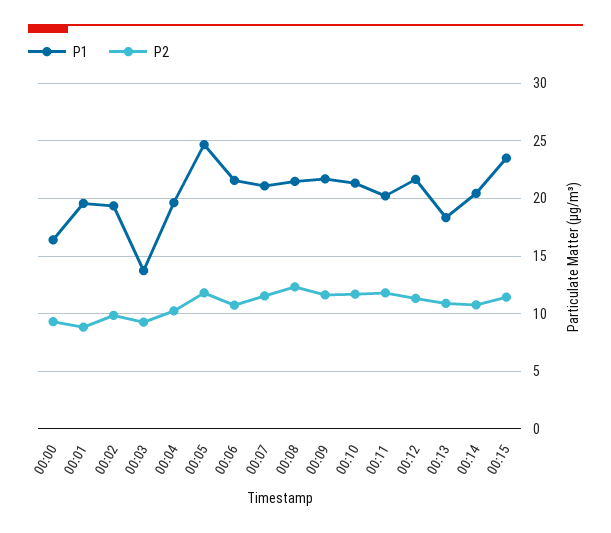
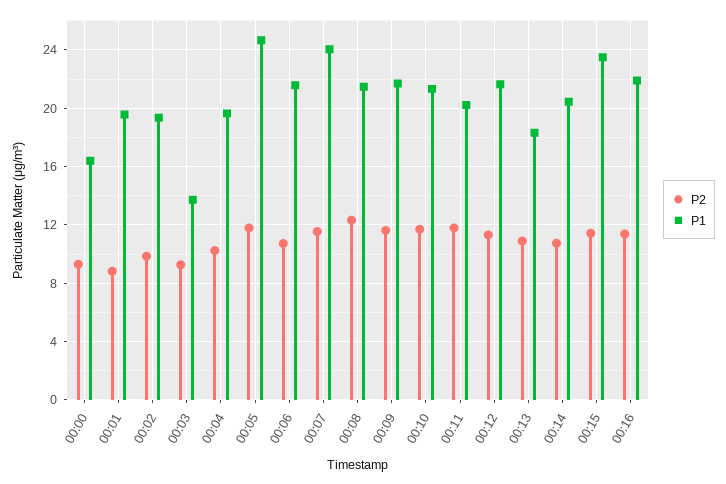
P1, 00:07: 21 -> 24
P2, 00:16: none -> 11.5
P1, 00:16: none -> 22

